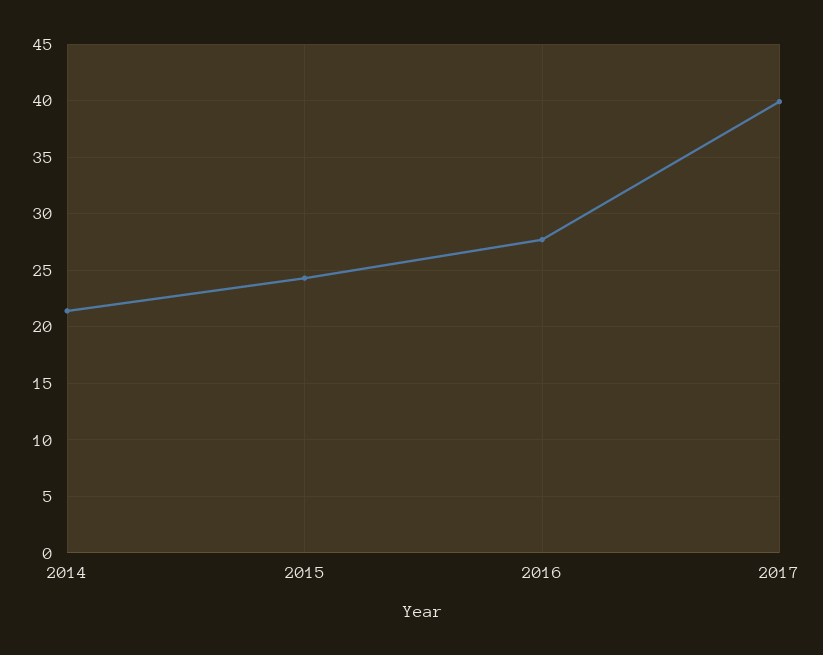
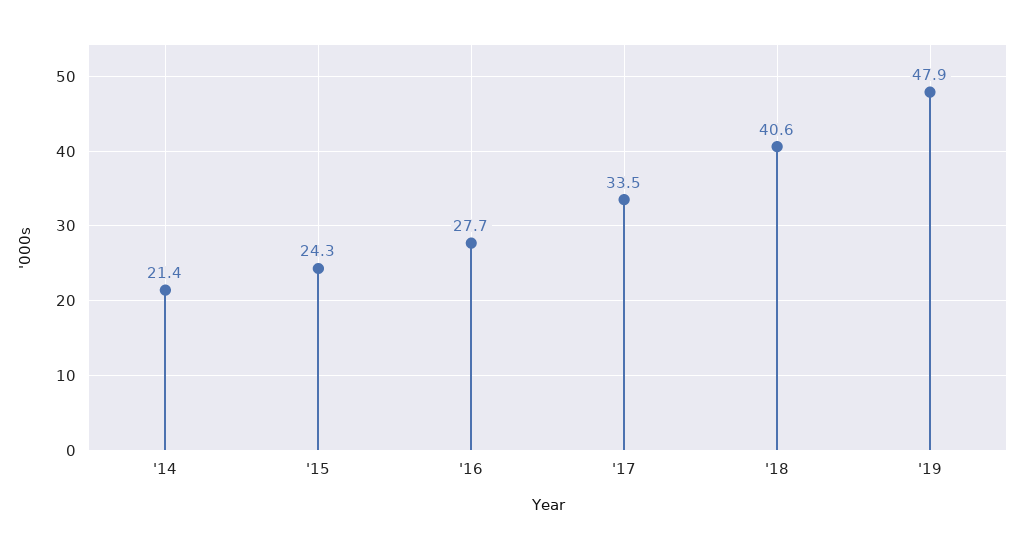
2017: 40 -> 33.5
'18: none -> 40.6
'19: none -> 47.9

